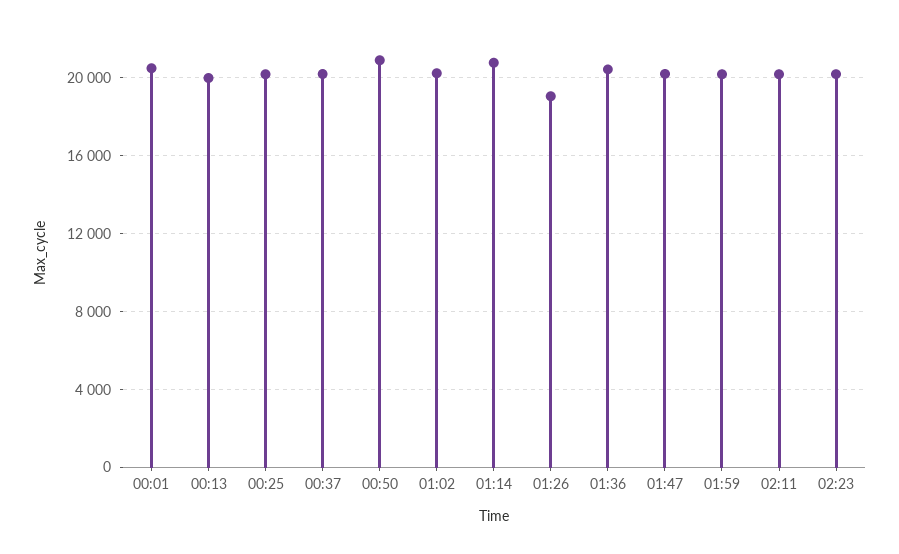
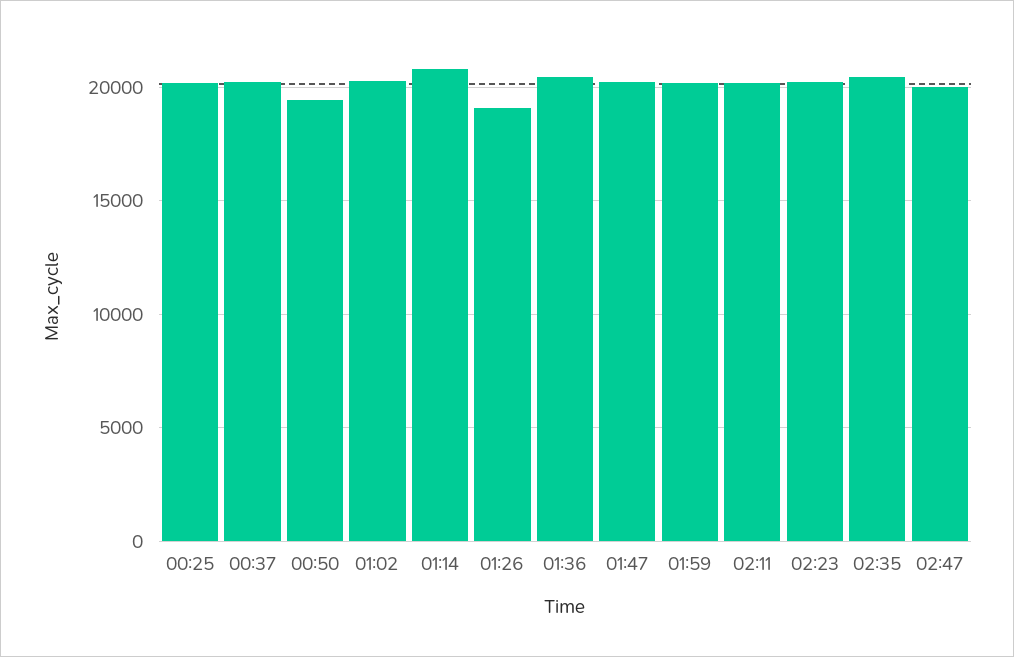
00:01: 20500 -> none
00:13: 20000 -> none
00:50: 21000 -> 19500
02:35: none -> 20500
02:47: none -> 20000

